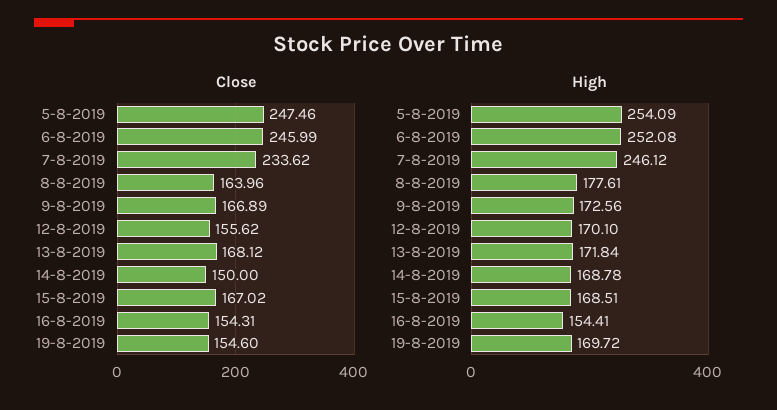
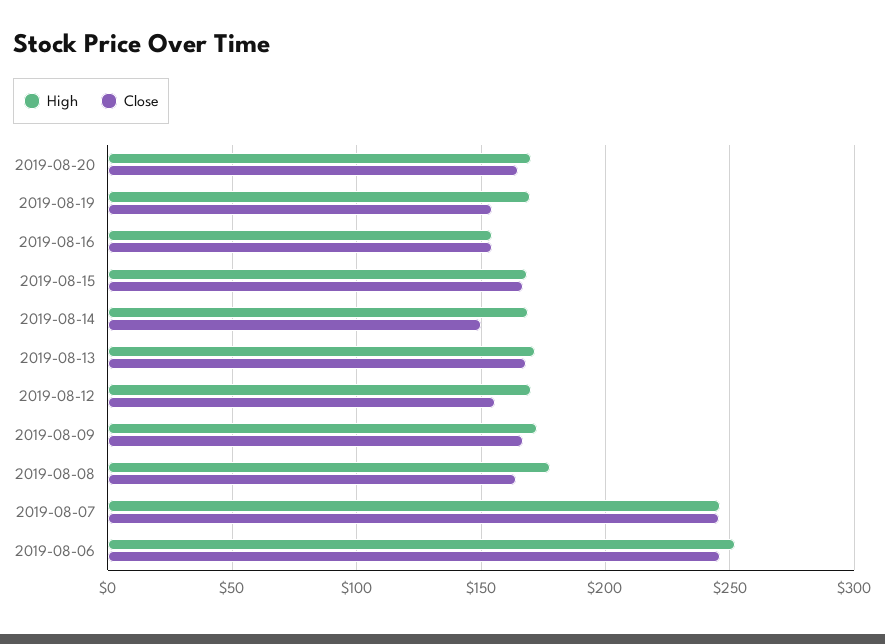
Close, 5-8-2019: 247.46 -> none
Close, 7-8-2019: 233.62 -> 245
High, 5-8-2019: 254.09 -> none
High, 2019-08-20: none -> 170
Close, 2019-08-20: none -> 165

